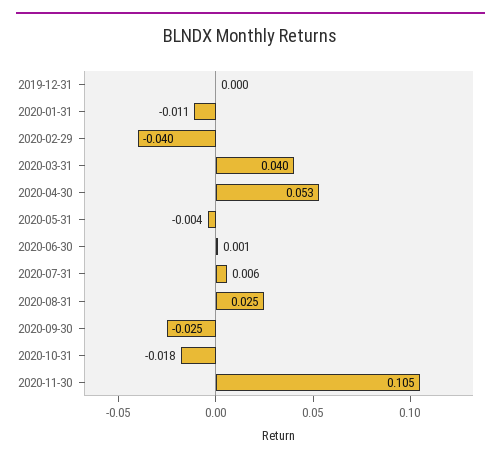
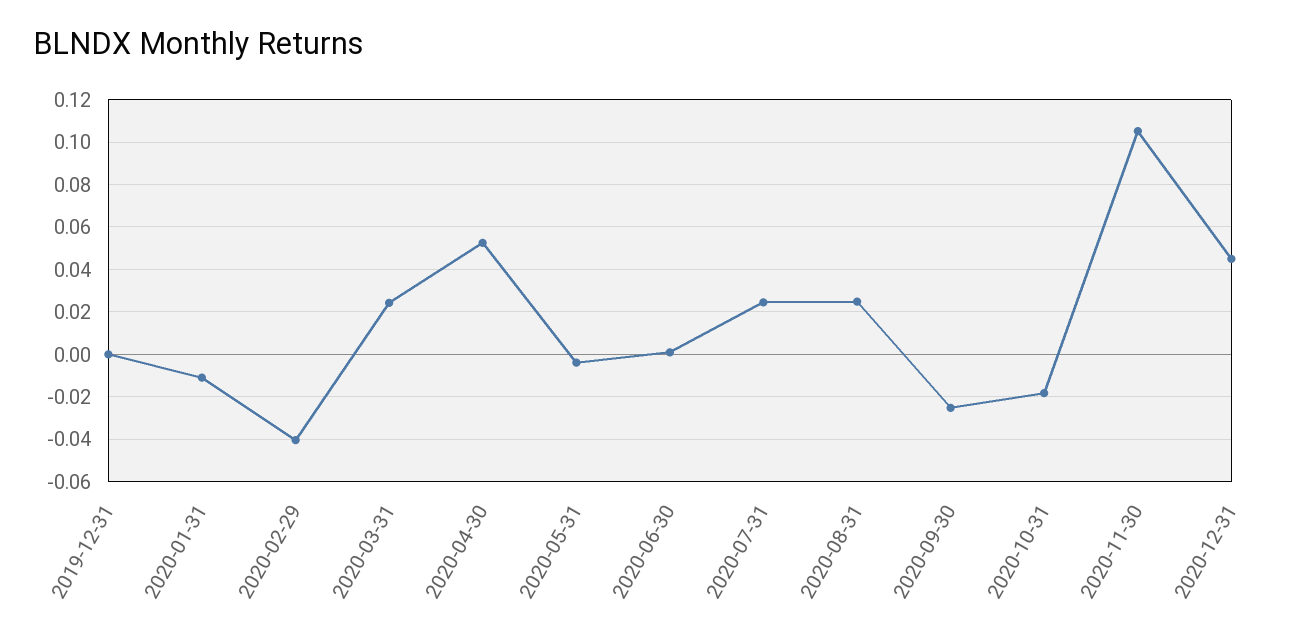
2020-03-31: 0.04 -> 0.025
2020-07-31: 0.006 -> 0.025
2020-12-31: none -> 0.045

